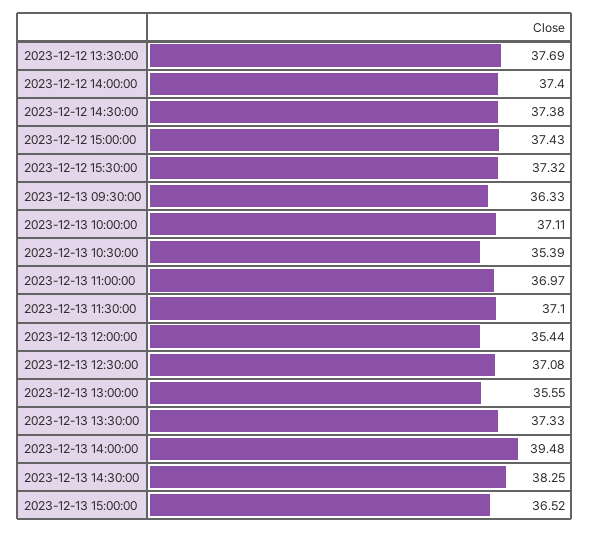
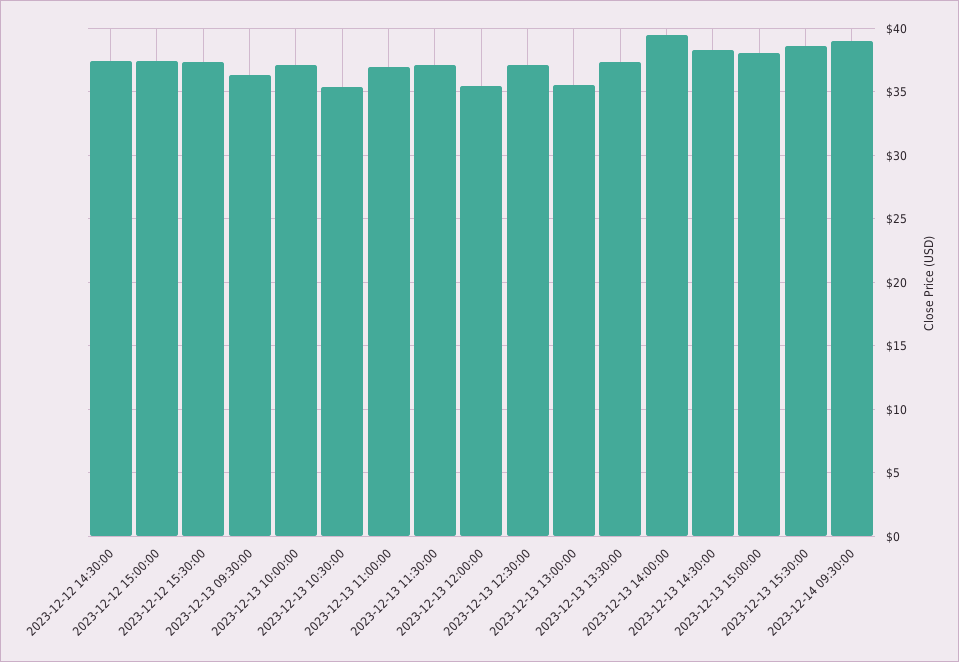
2023-12-12 13:30:00: 37.69 -> none
2023-12-12 14:00:00: 37.4 -> none
2023-12-13 15:00:00: 36.52 -> 38
2023-12-13 15:30:00: none -> 38.5
2023-12-14 09:30:00: none -> 39

